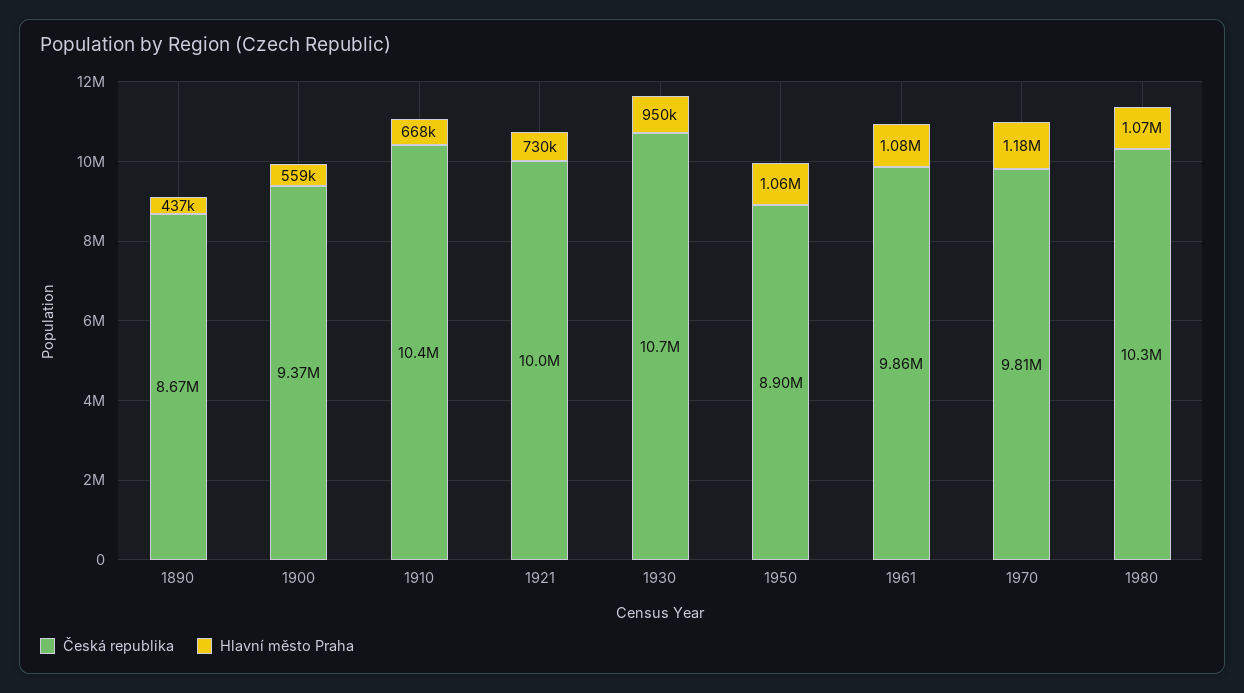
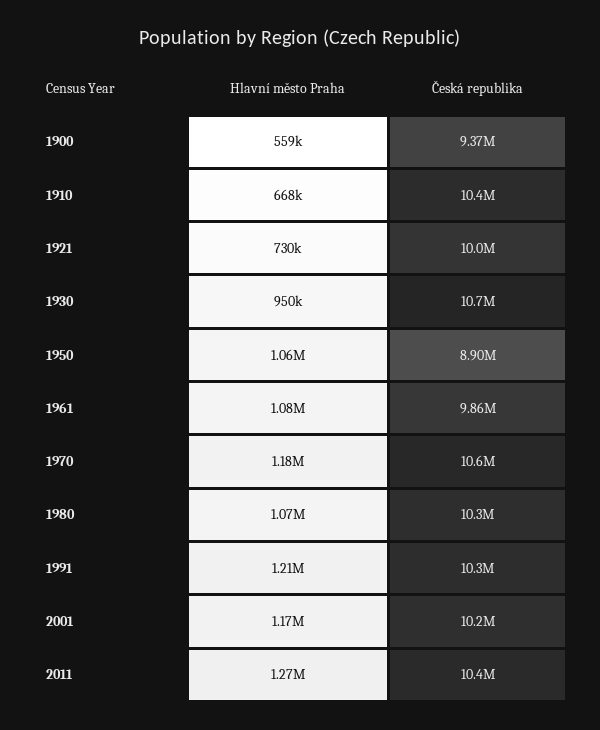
Česká republika, 1890: 8670000 -> none
Hlavní město Praha, 1890: 437000 -> none
Česká republika, 1970: 9810000 -> 10600000
Hlavní město Praha, 1991: none -> 1210000
Česká republika, 1991: none -> 10300000
Hlavní město Praha, 2001: none -> 1170000
Česká republika, 2001: none -> 10200000
Hlavní město Praha, 2011: none -> 1270000
Česká republika, 2011: none -> 10400000

